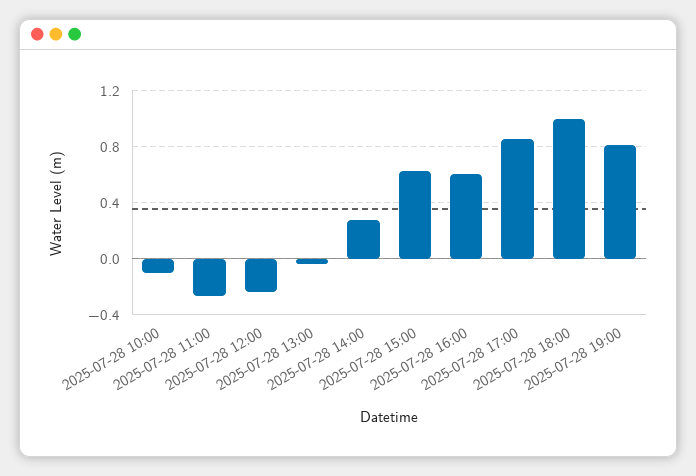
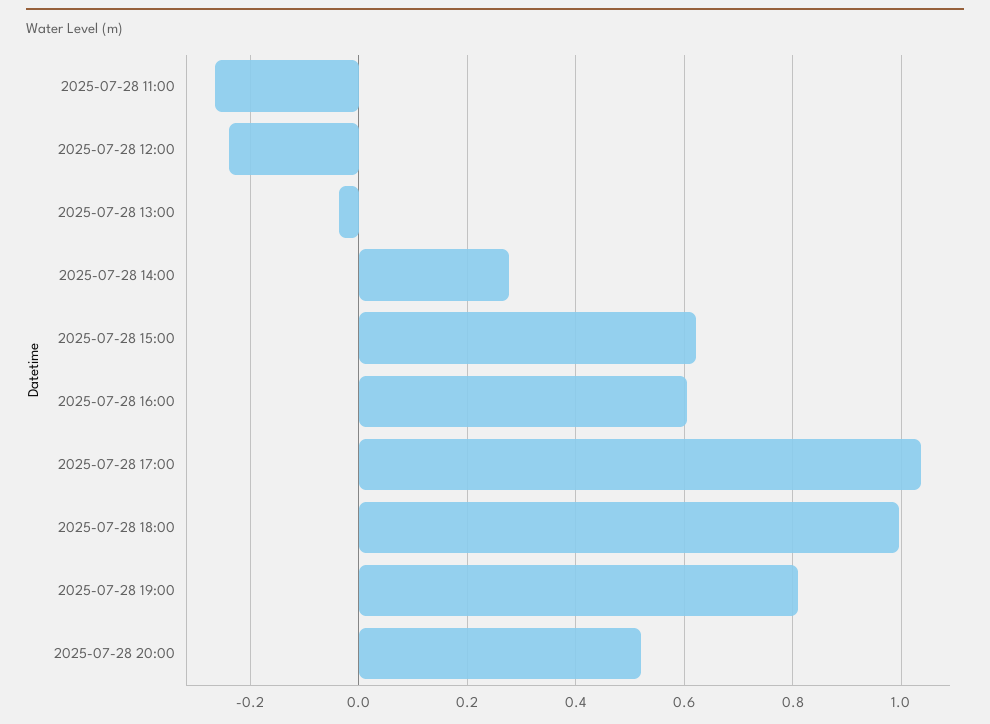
2025-07-28 10:00: -0.1 -> none
2025-07-28 17:00: 0.85 -> 1.04
2025-07-28 20:00: none -> 0.52

